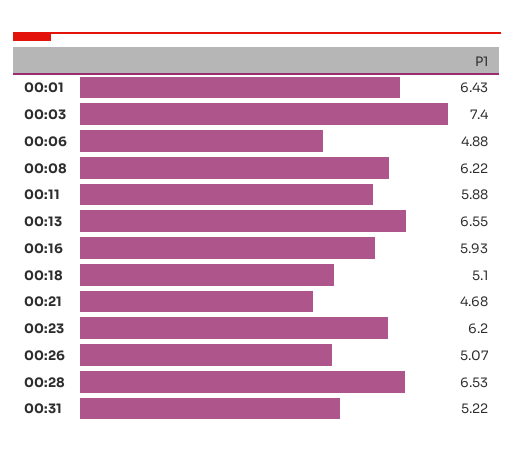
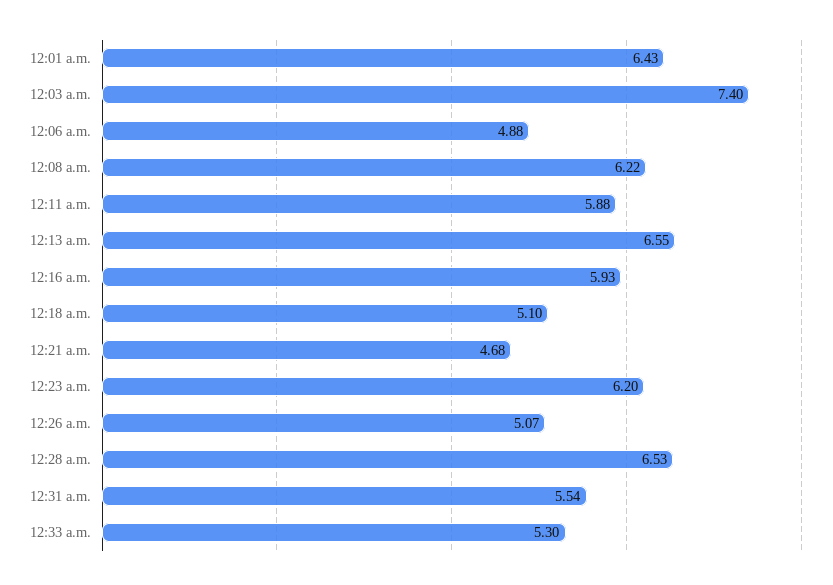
00:31: 5.22 -> 5.54
12:33 a.m.: none -> 5.3

